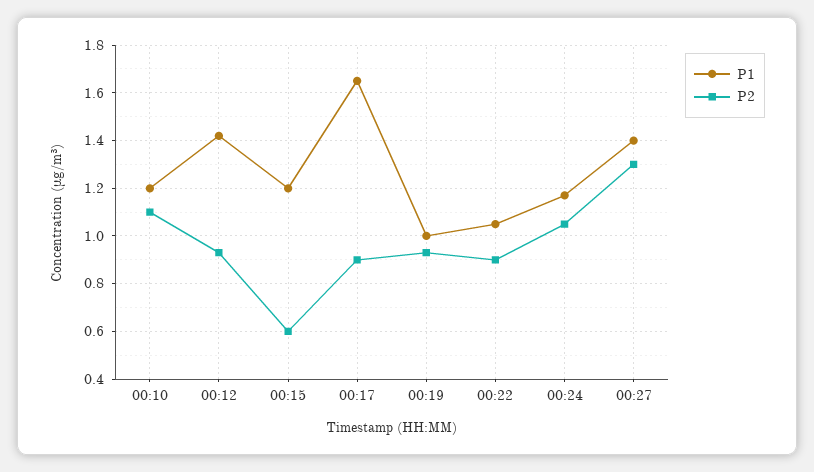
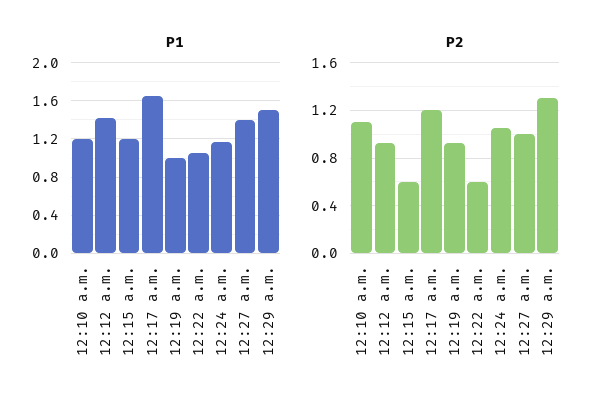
P2, 00:17: 0.9 -> 1.2
P2, 00:22: 0.9 -> 0.6
P2, 00:27: 1.3 -> 1
P1, 12:29 a.m.: none -> 1.5
P2, 12:29 a.m.: none -> 1.3

